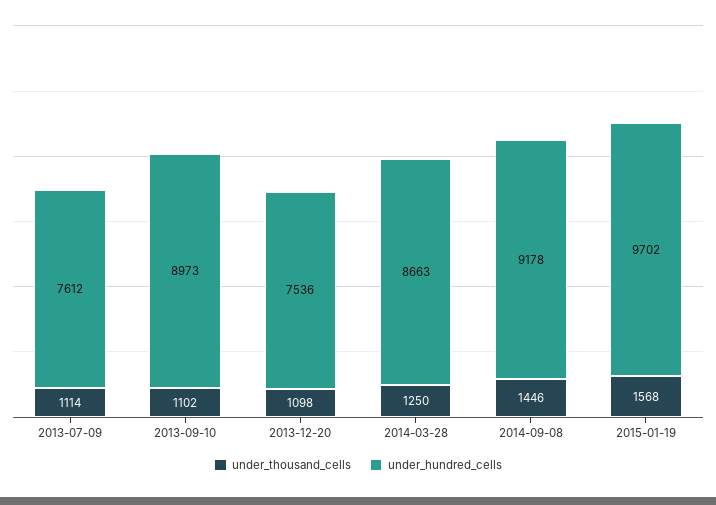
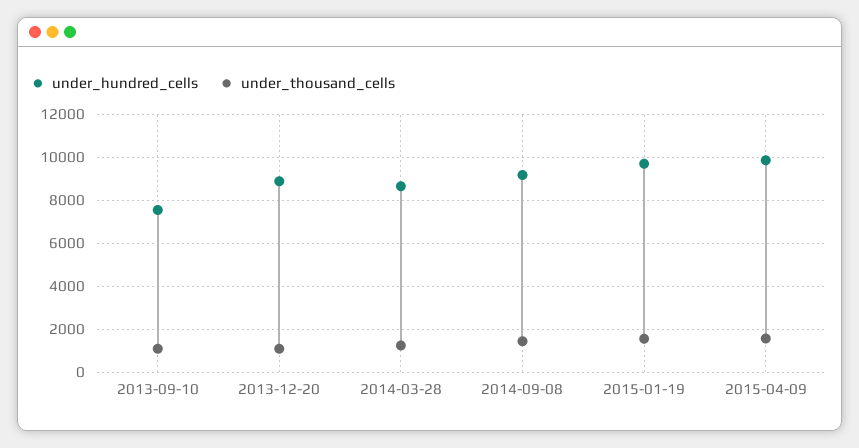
under_thousand_cells, 2013-07-09: 1114 -> none
under_hundred_cells, 2013-07-09: 7612 -> none
under_hundred_cells, 2013-09-10: 8973 -> 7500
under_hundred_cells, 2013-12-20: 7536 -> 9000
under_hundred_cells, 2015-04-09: none -> 10000
under_thousand_cells, 2015-04-09: none -> 1500

